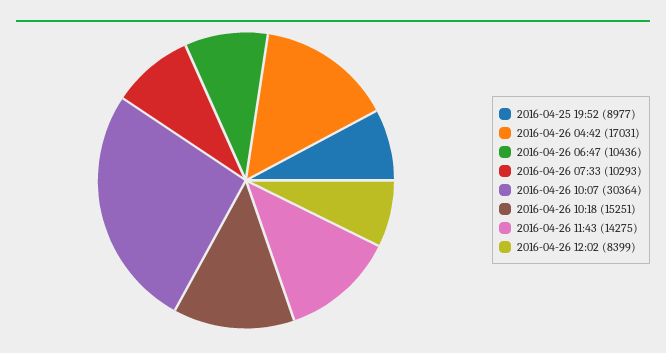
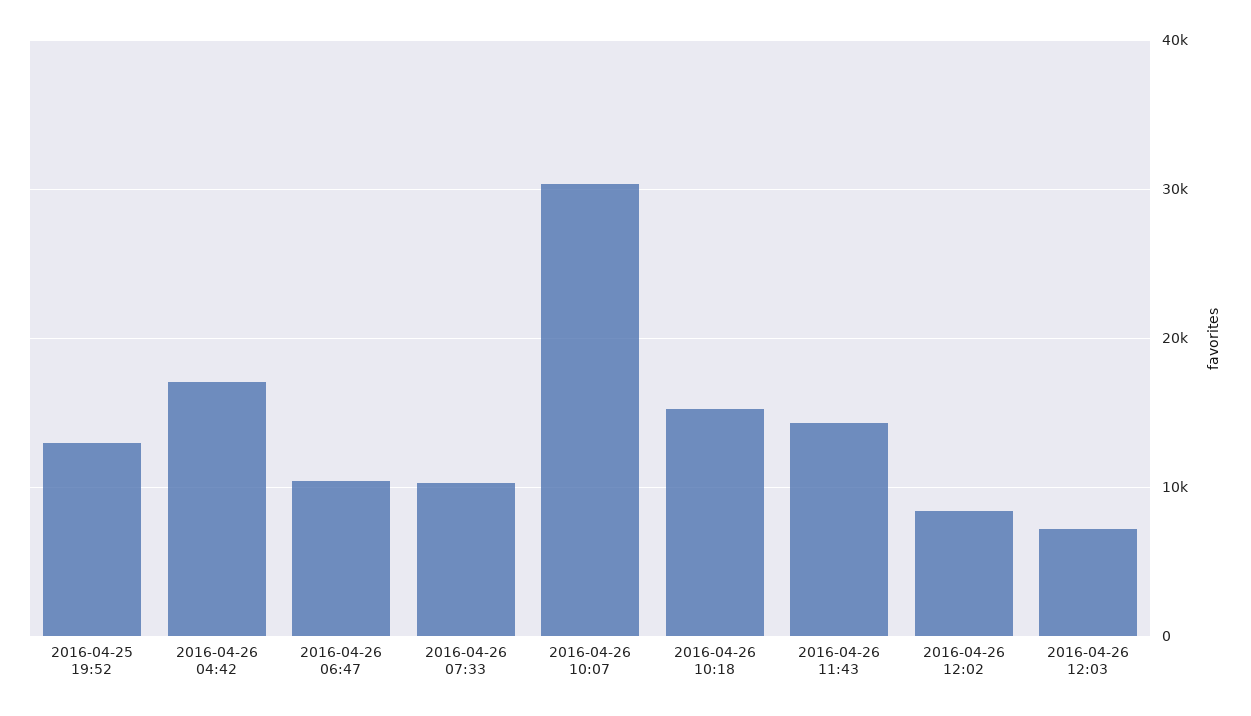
2016-04-25 19:52: 8977 -> 13000
2016-04-26 12:03: none -> 7000

